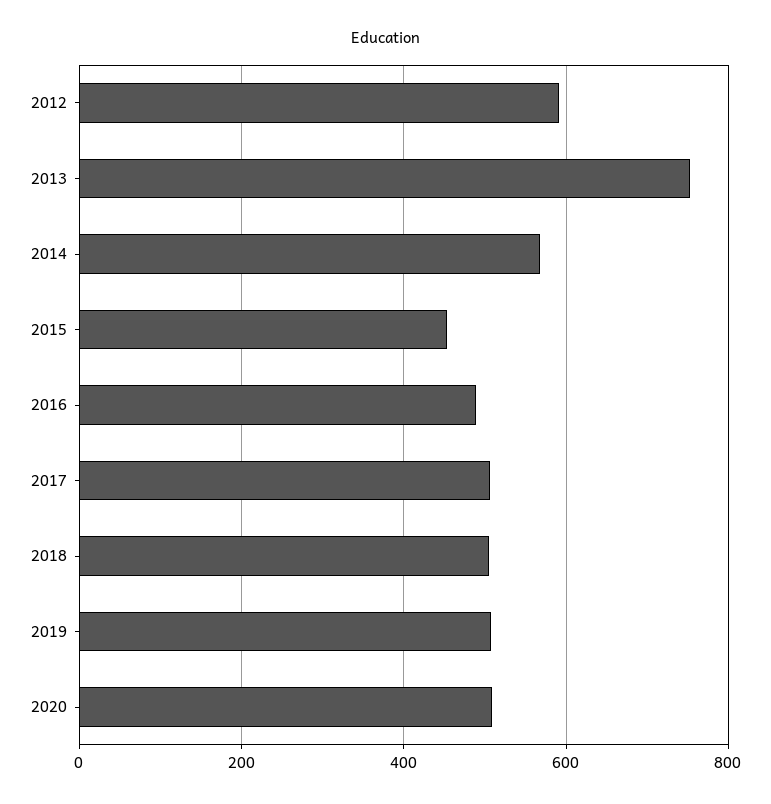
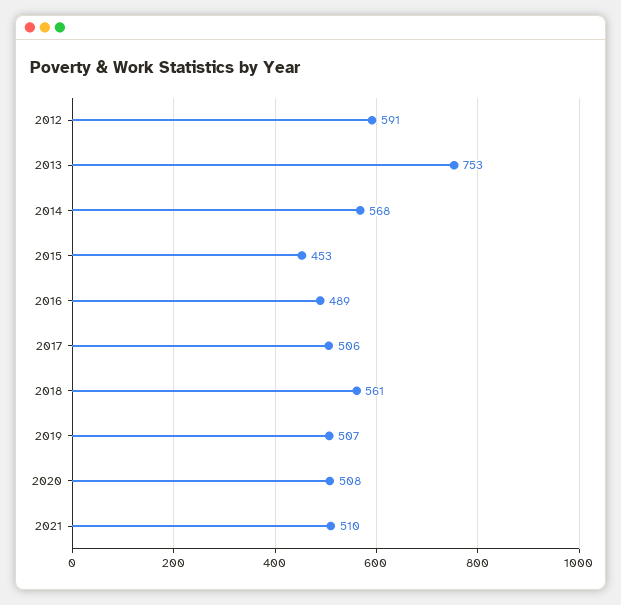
2018: 500 -> 561
2021: none -> 510

